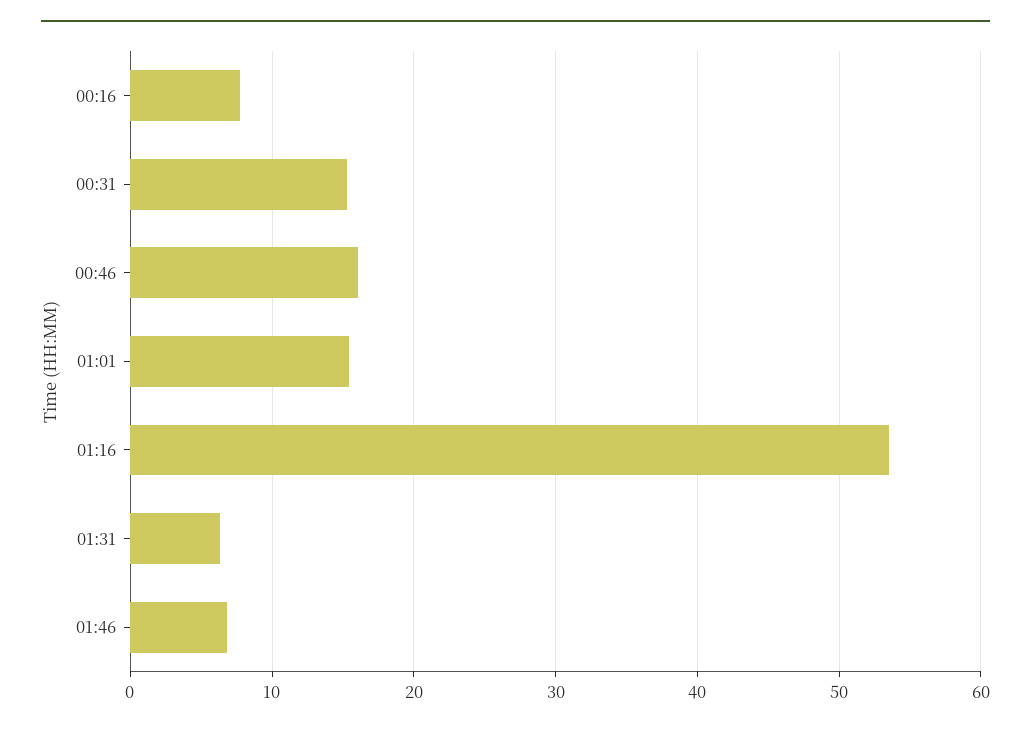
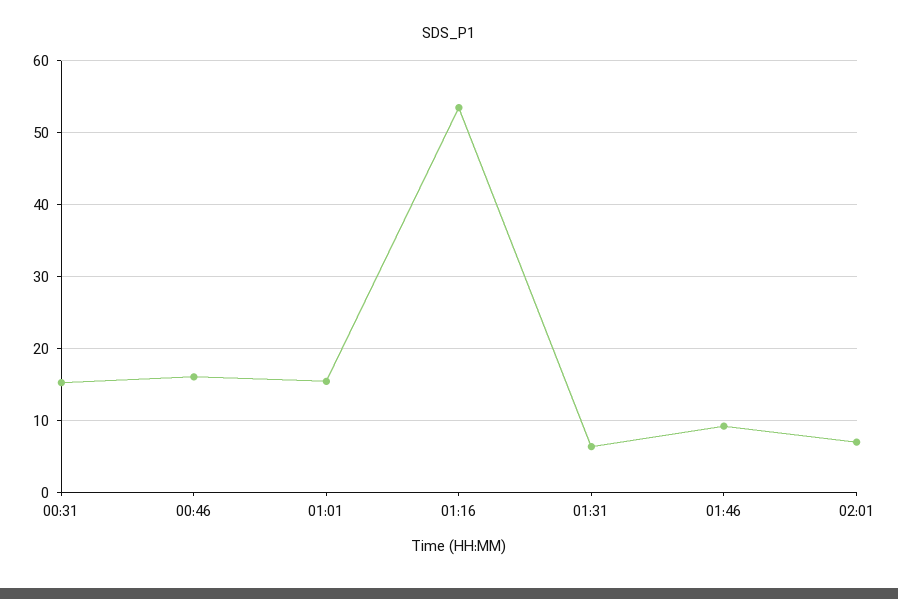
00:16: 8 -> none
01:46: 7 -> 9
02:01: none -> 7

